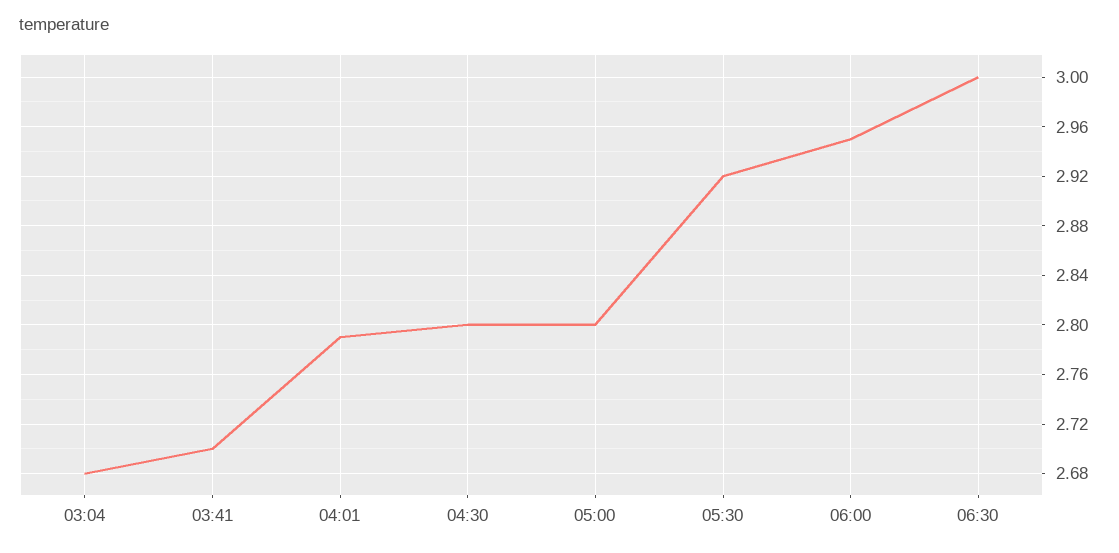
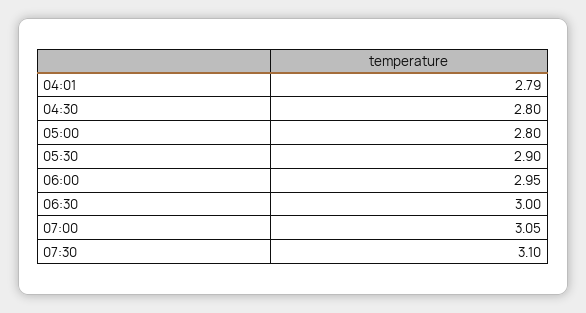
03:04: 2.68 -> none
03:41: 2.7 -> none
05:30: 2.92 -> 2.9
07:00: none -> 3.05
07:30: none -> 3.1

